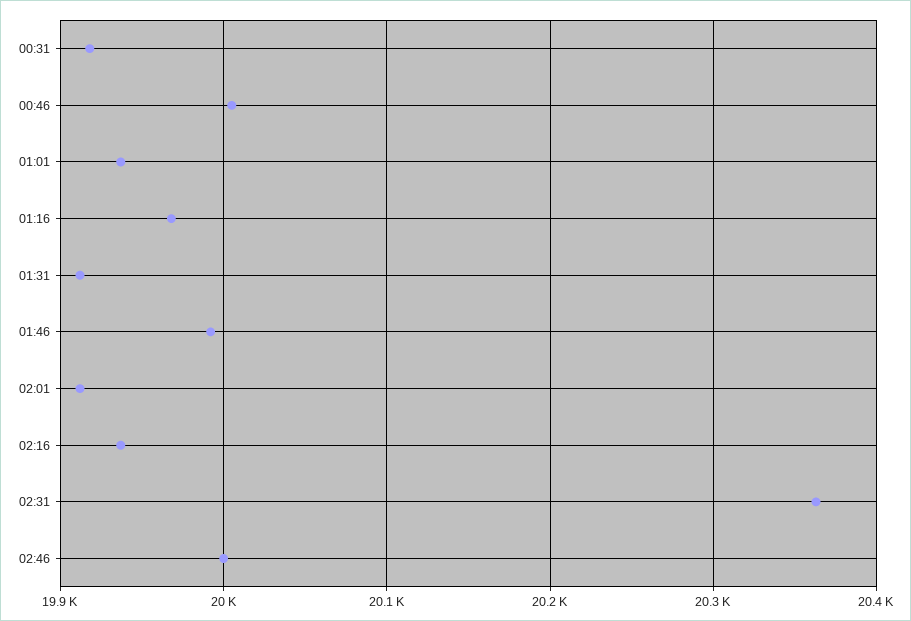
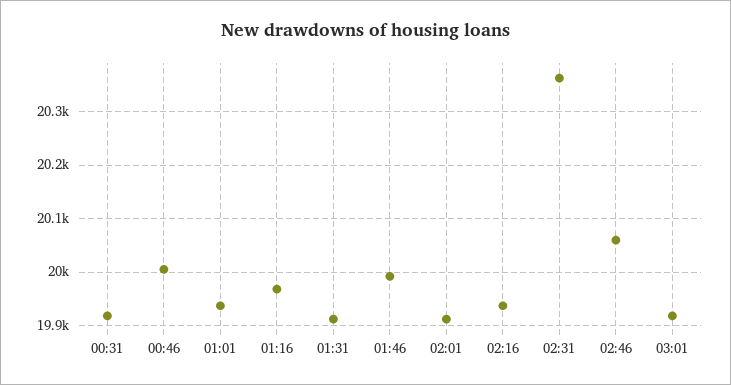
02:46: 20000 -> 20060
03:01: none -> 19920

